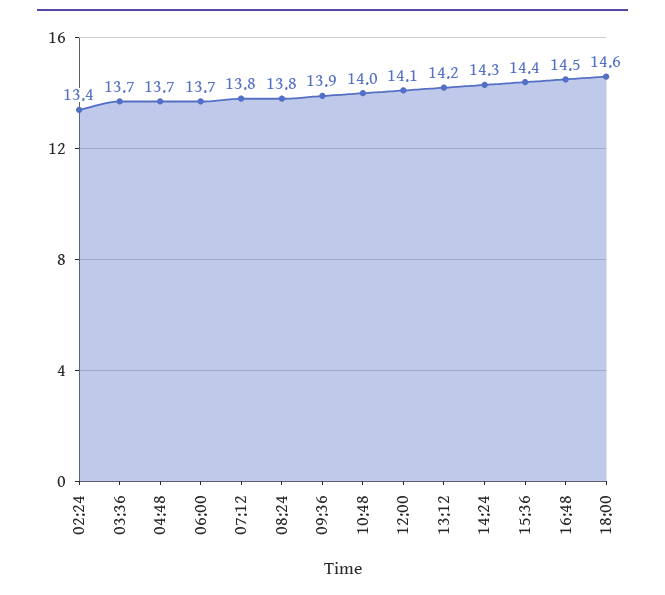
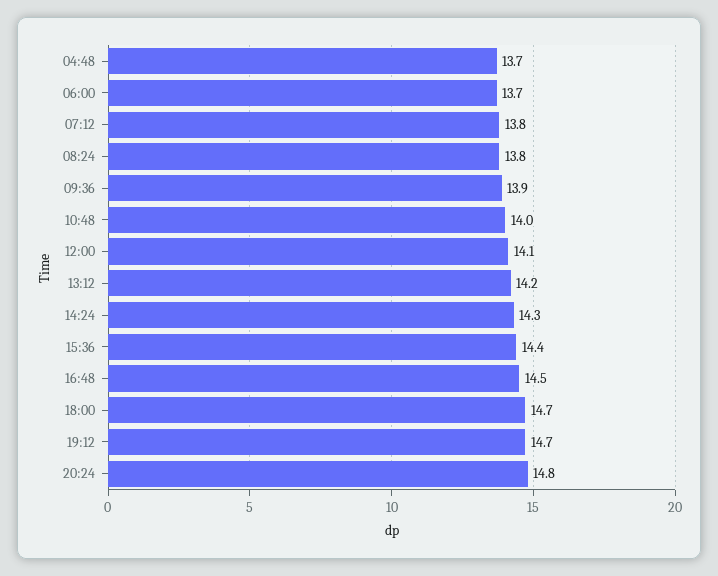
02:24: 13.4 -> none
03:36: 13.7 -> none
18:00: 14.6 -> 14.7
19:12: none -> 14.7
20:24: none -> 14.8

